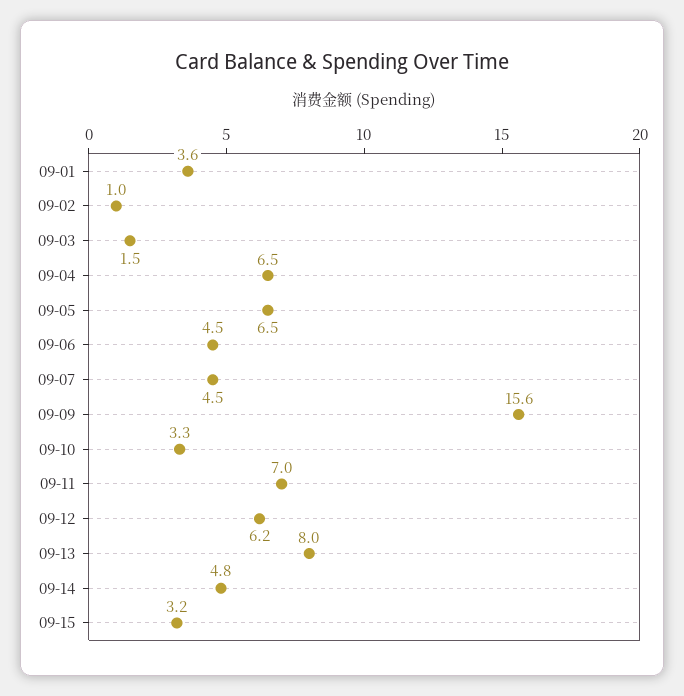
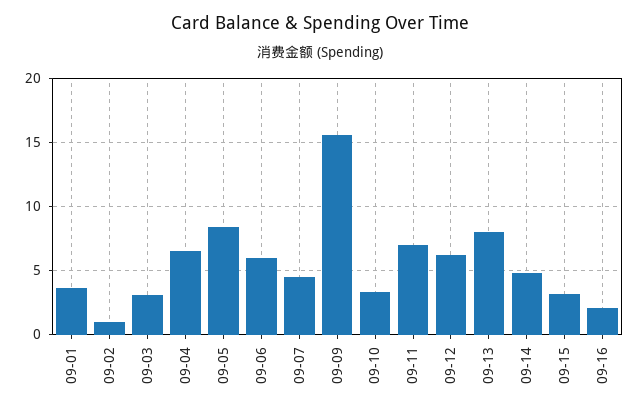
09-03: 1.5 -> 3
09-05: 6.5 -> 8.5
09-06: 4.5 -> 6
09-16: none -> 2

